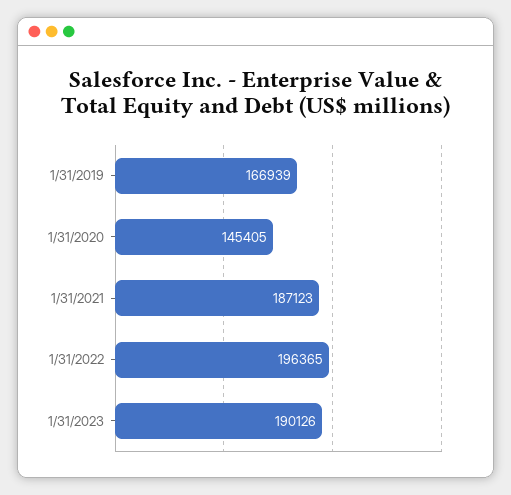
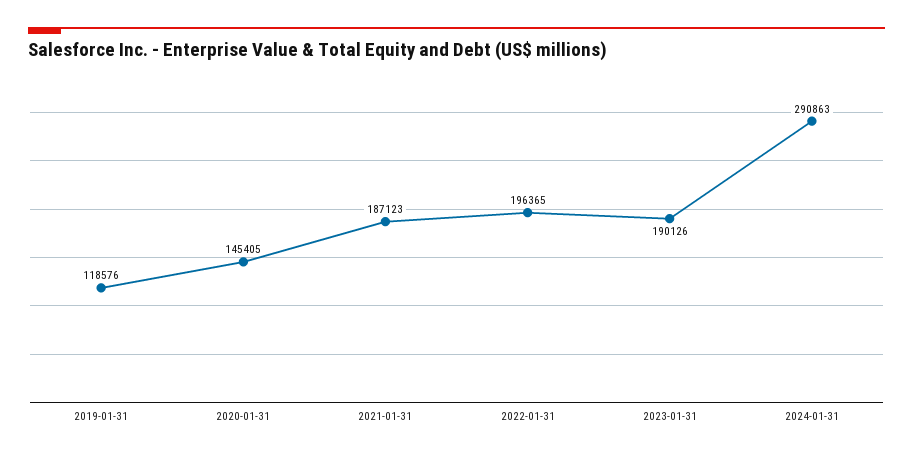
1/31/2019: 166939 -> 118576
2024-01-31: none -> 290863

